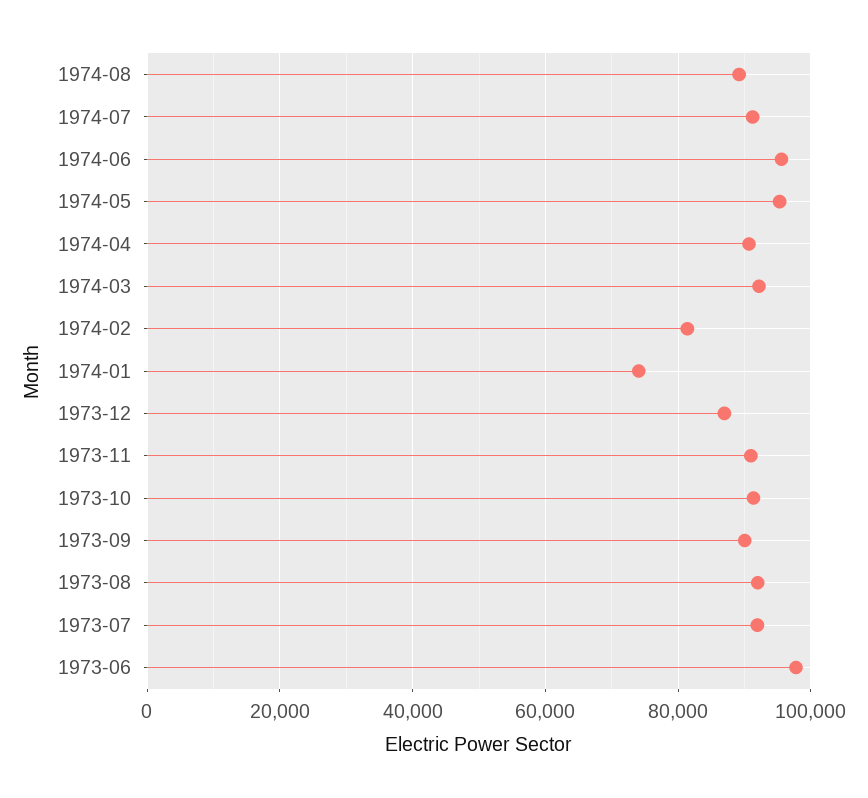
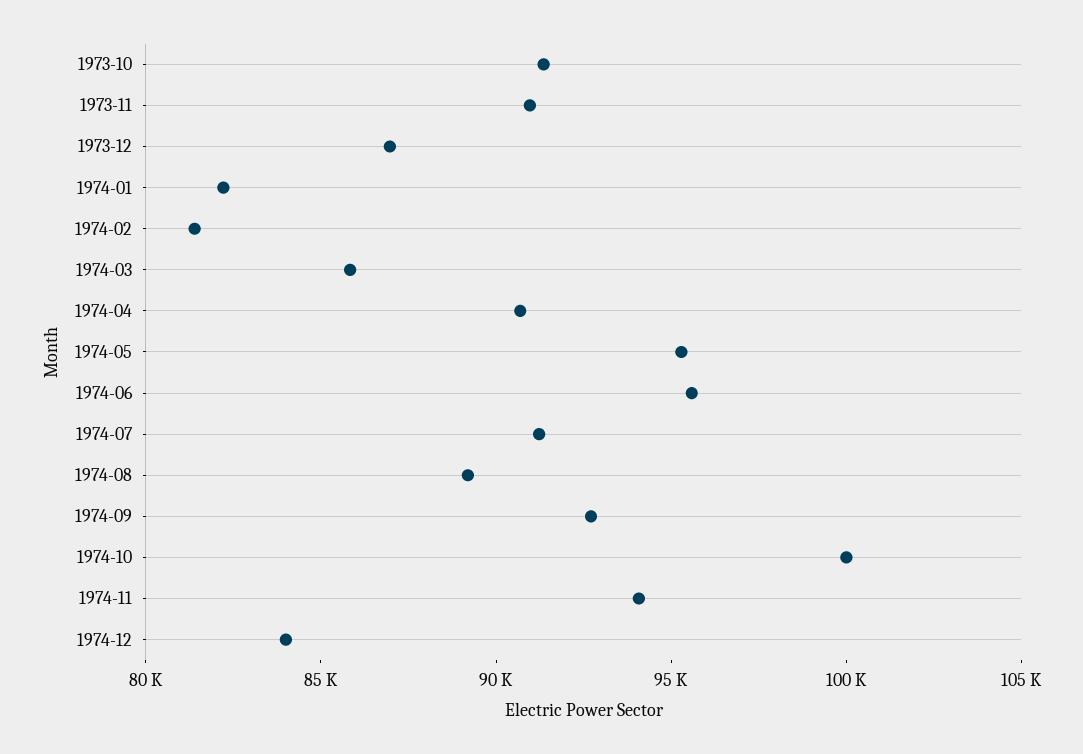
1974-03: 92000 -> 86000
1974-01: 74000 -> 82000
1973-09: 90000 -> none
1973-08: 92000 -> none
1973-07: 92000 -> none
1973-06: 98000 -> none
1974-09: none -> 93000
1974-10: none -> 100000
1974-11: none -> 94000
1974-12: none -> 84000

